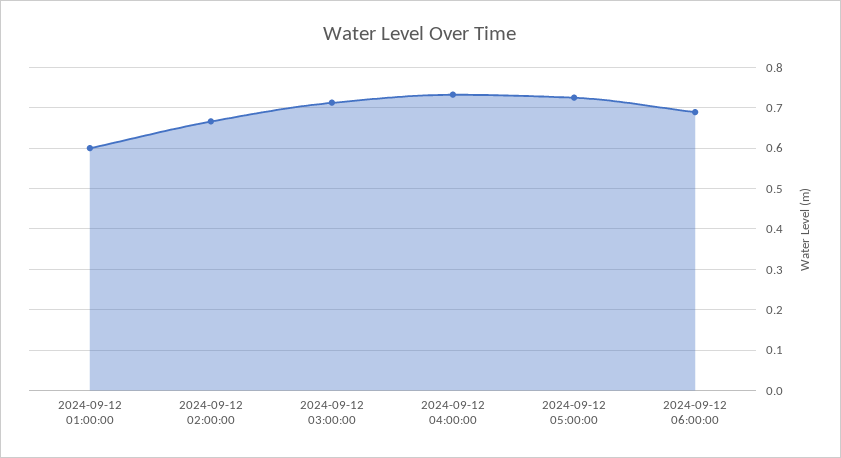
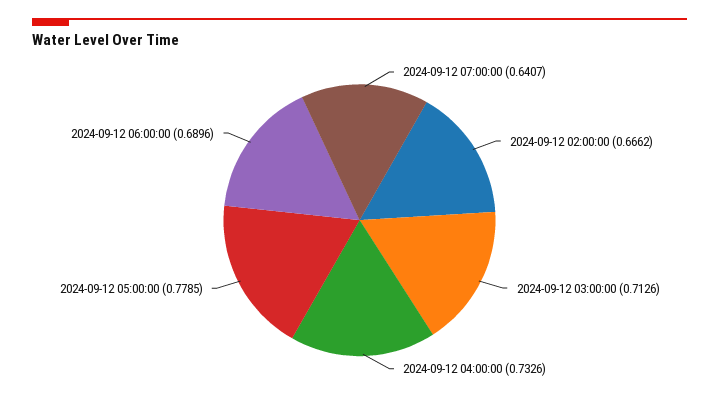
2024-09-12 01:00:00: 0.6 -> none
2024-09-12 05:00:00: 0.72 -> 0.7785
2024-09-12 07:00:00: none -> 0.6407

